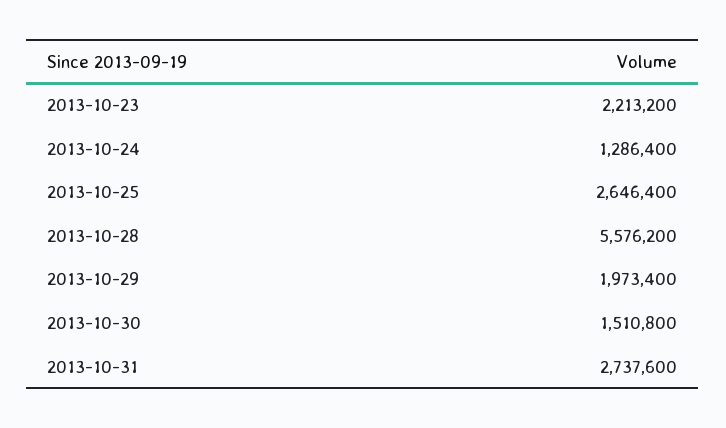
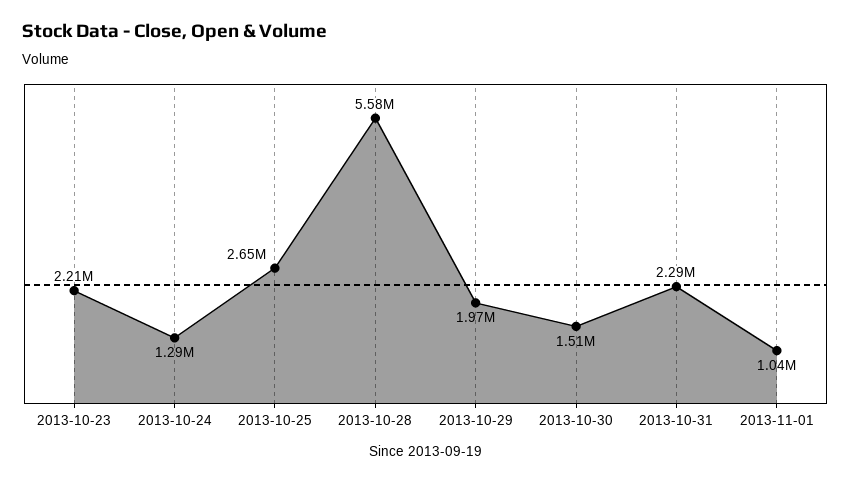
2013-10-31: 2737600 -> 2290000
2013-11-01: none -> 1040000

